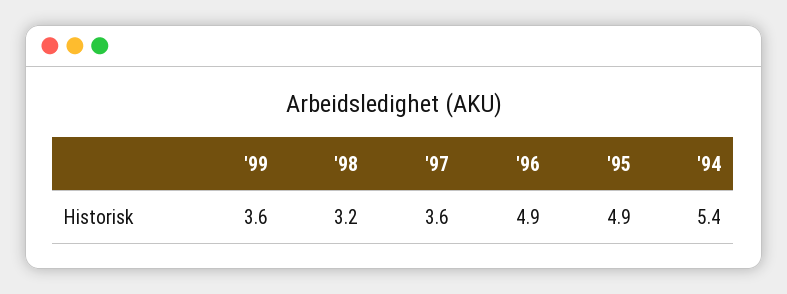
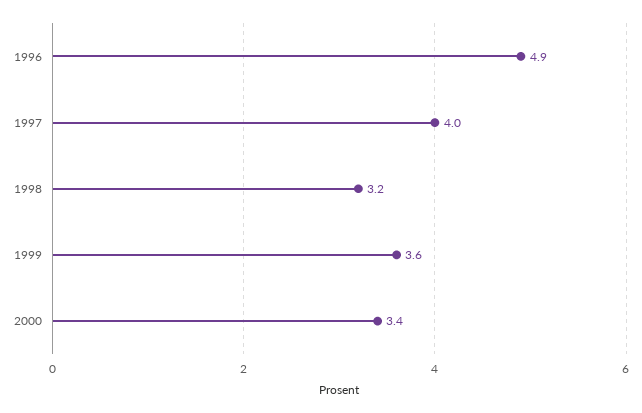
'97: 3.6 -> 4
'95: 4.9 -> none
'94: 5.4 -> none
2000: none -> 3.4

